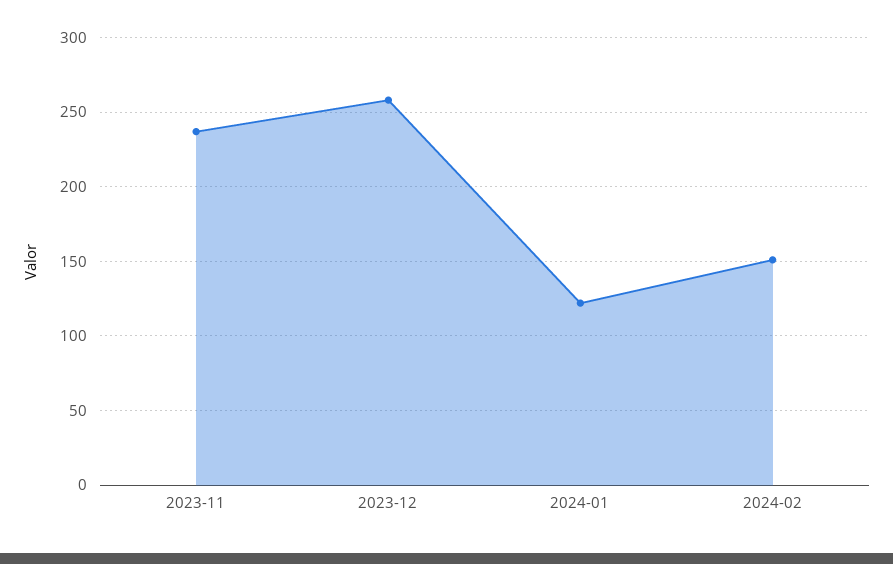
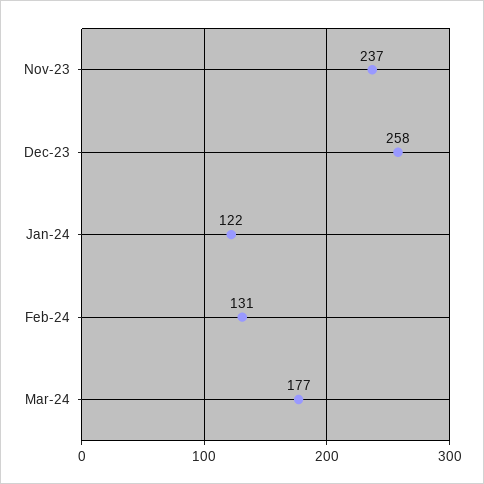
2024-02: 150 -> 131
Mar-24: none -> 177

